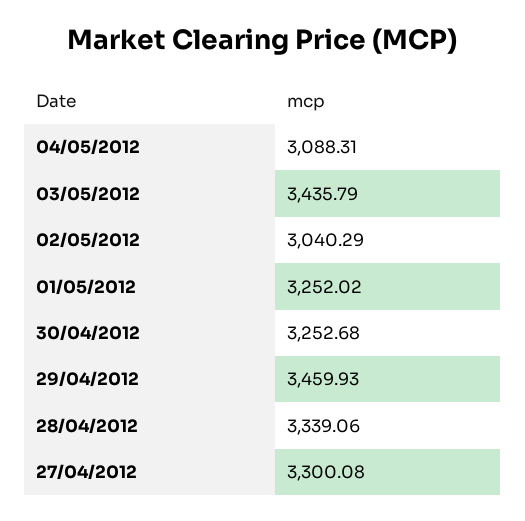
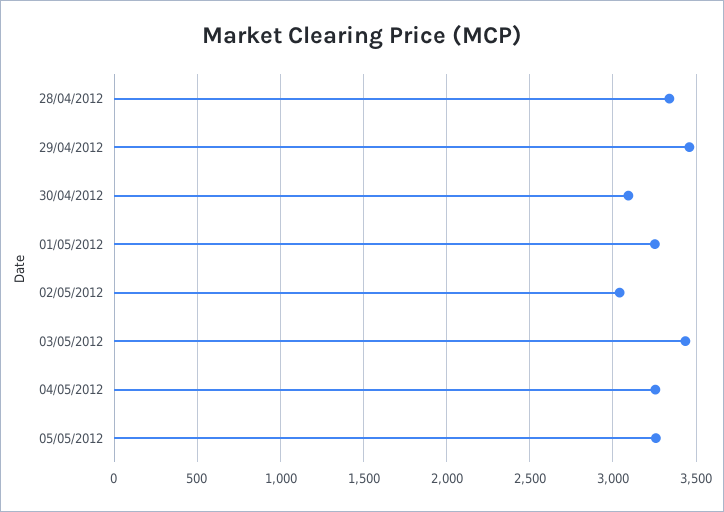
04/05/2012: 3088.31 -> 3250
30/04/2012: 3252.68 -> 3100
27/04/2012: 3300.08 -> none
05/05/2012: none -> 3250

